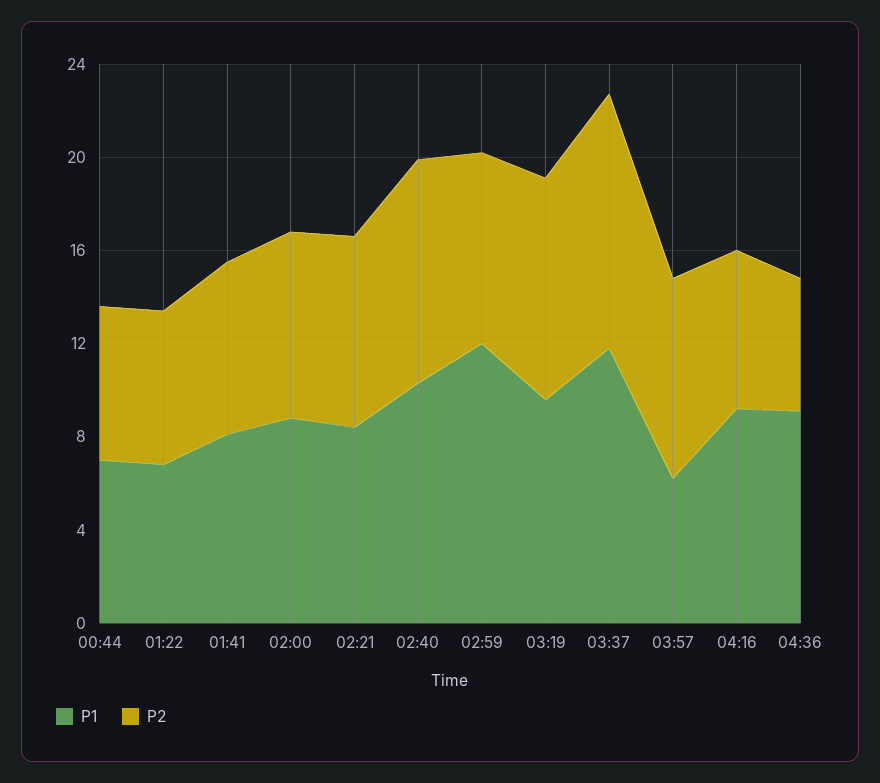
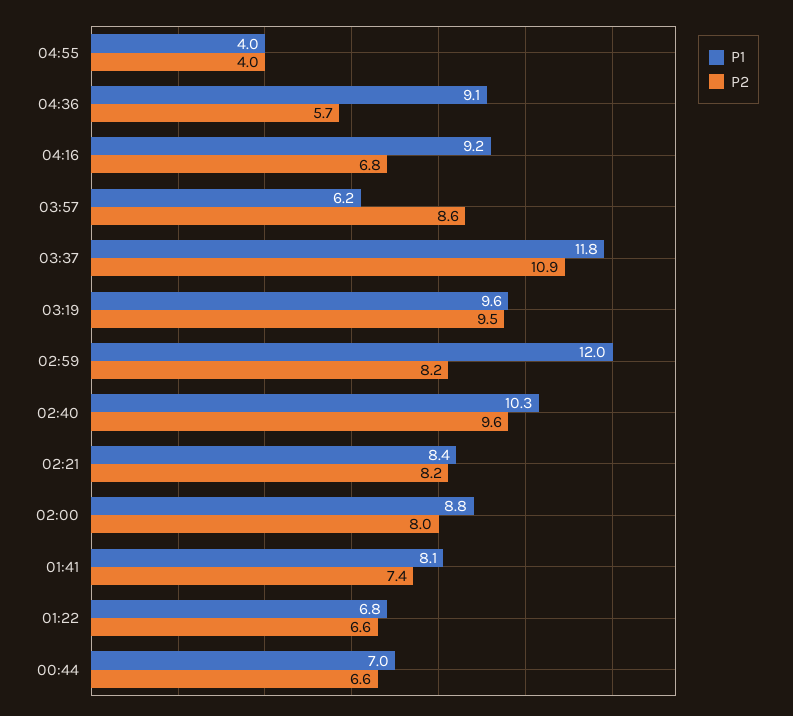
P1, 04:55: none -> 4
P2, 04:55: none -> 4

